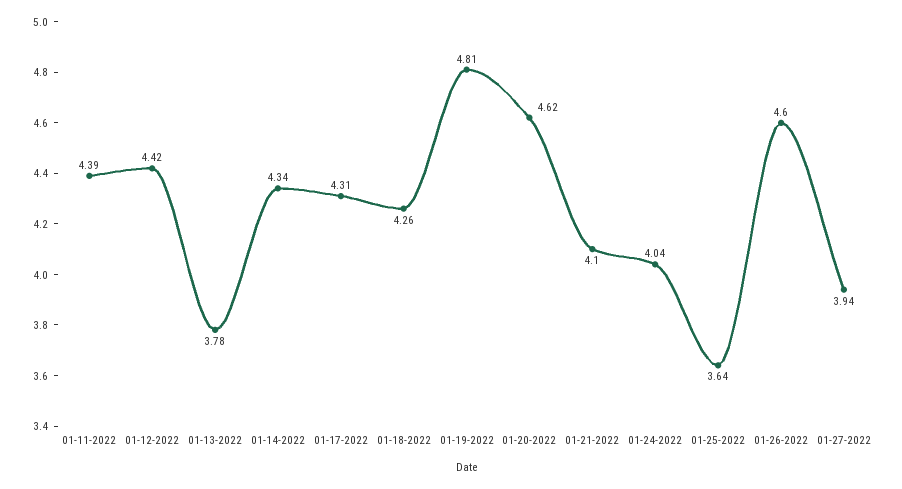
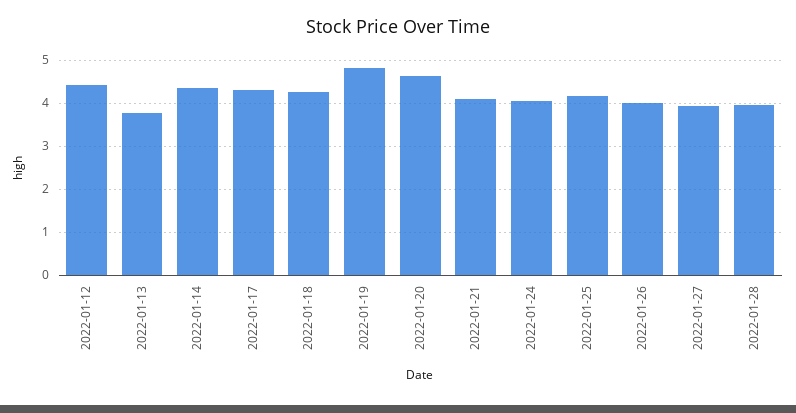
01-11-2022: 4.39 -> none
01-25-2022: 3.64 -> 4.2
01-26-2022: 4.6 -> 4
2022-01-28: none -> 4

